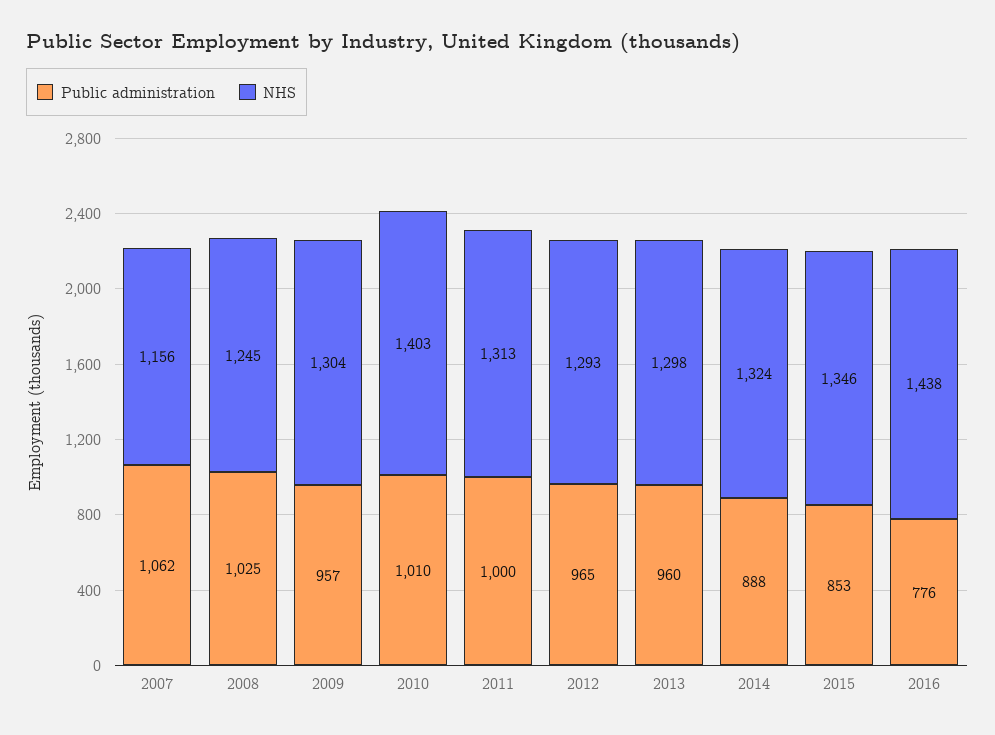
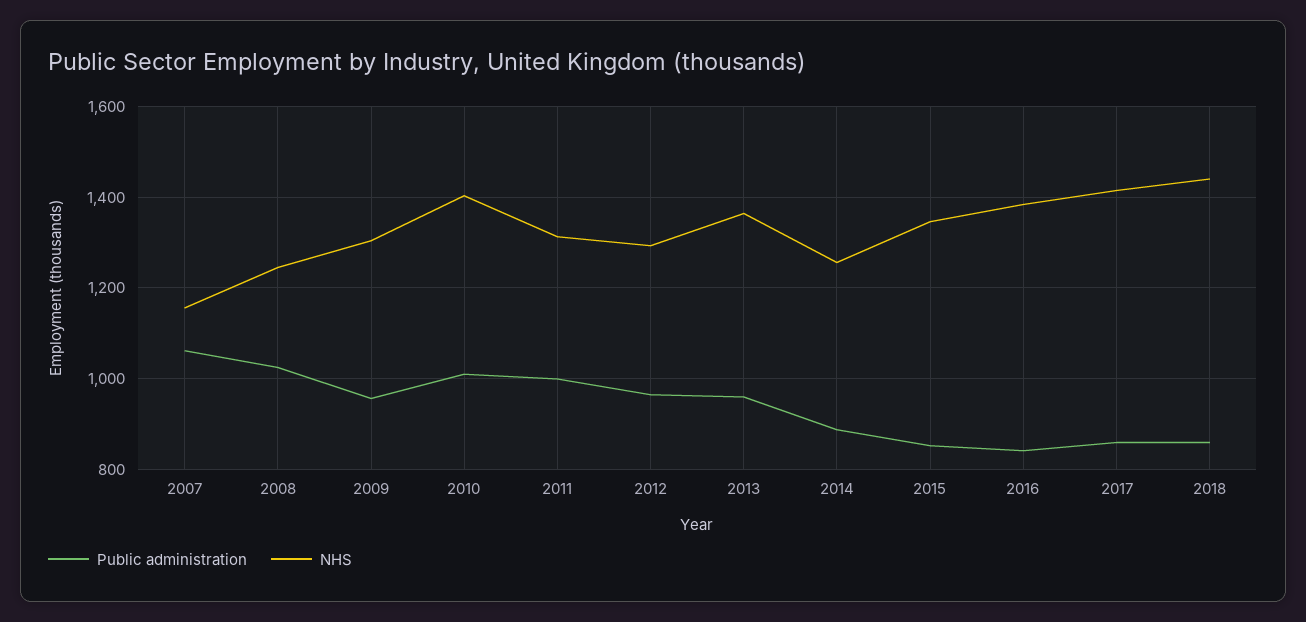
NHS, 2013: 1298 -> 1360
NHS, 2014: 1324 -> 1260
Public administration, 2016: 776 -> 840
NHS, 2016: 1438 -> 1380
Public administration, 2017: none -> 860
NHS, 2017: none -> 1420
Public administration, 2018: none -> 860
NHS, 2018: none -> 1440

